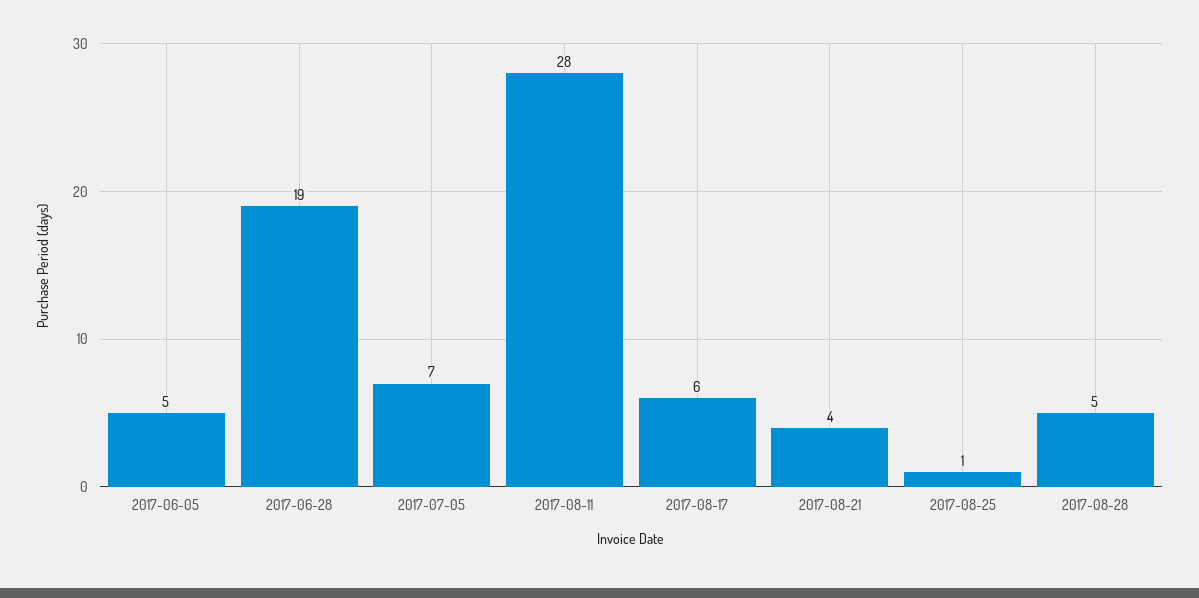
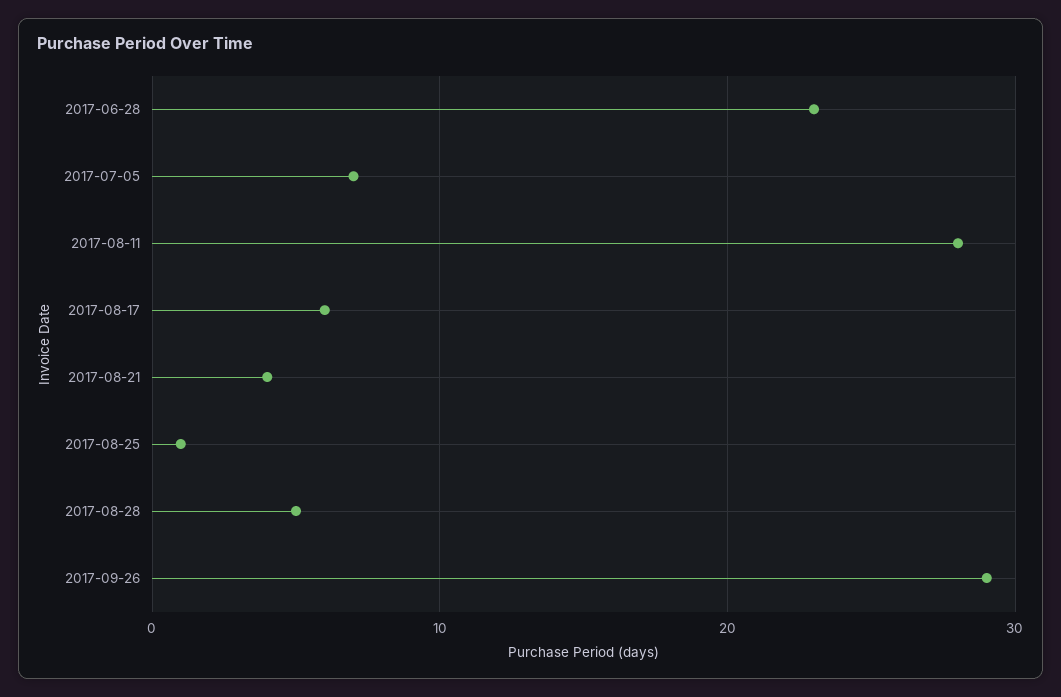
2017-06-05: 5 -> none
2017-06-28: 19 -> 23
2017-09-26: none -> 29

